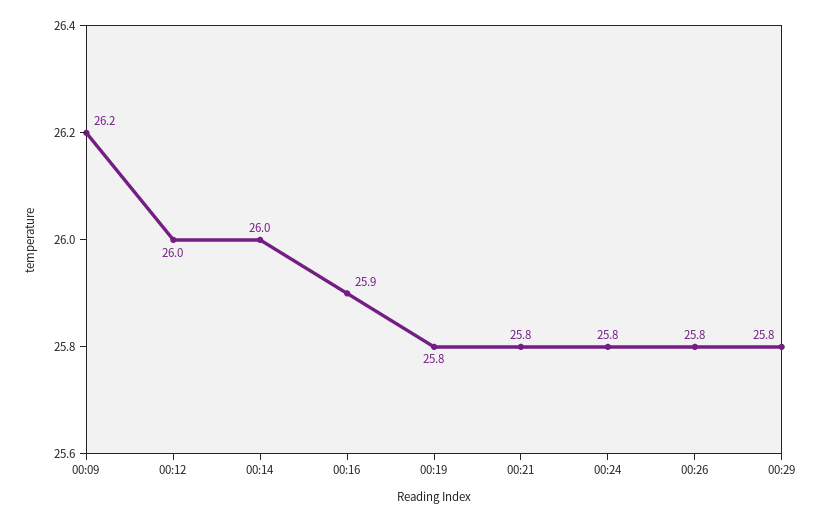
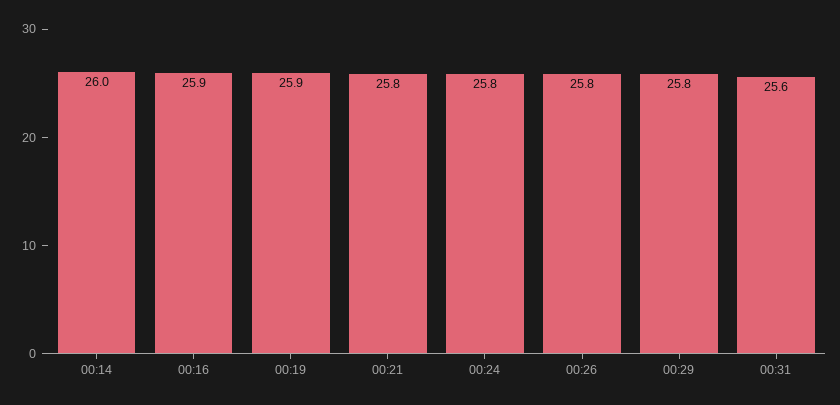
00:09: 26.2 -> none
00:12: 26 -> none
00:19: 25.8 -> 25.9
00:31: none -> 25.6

